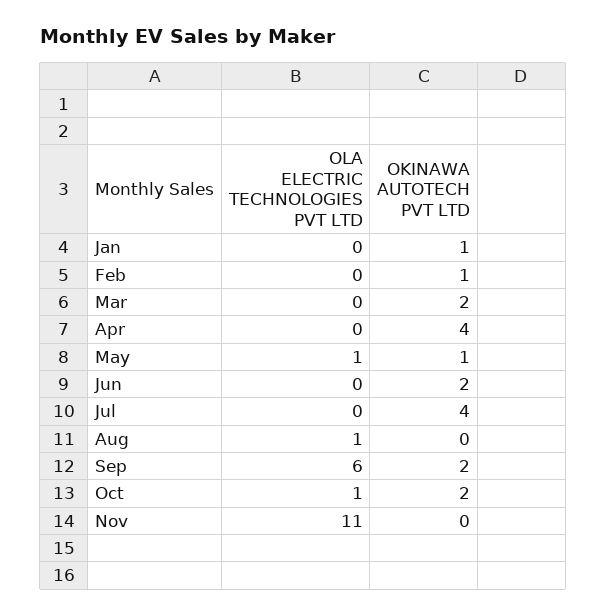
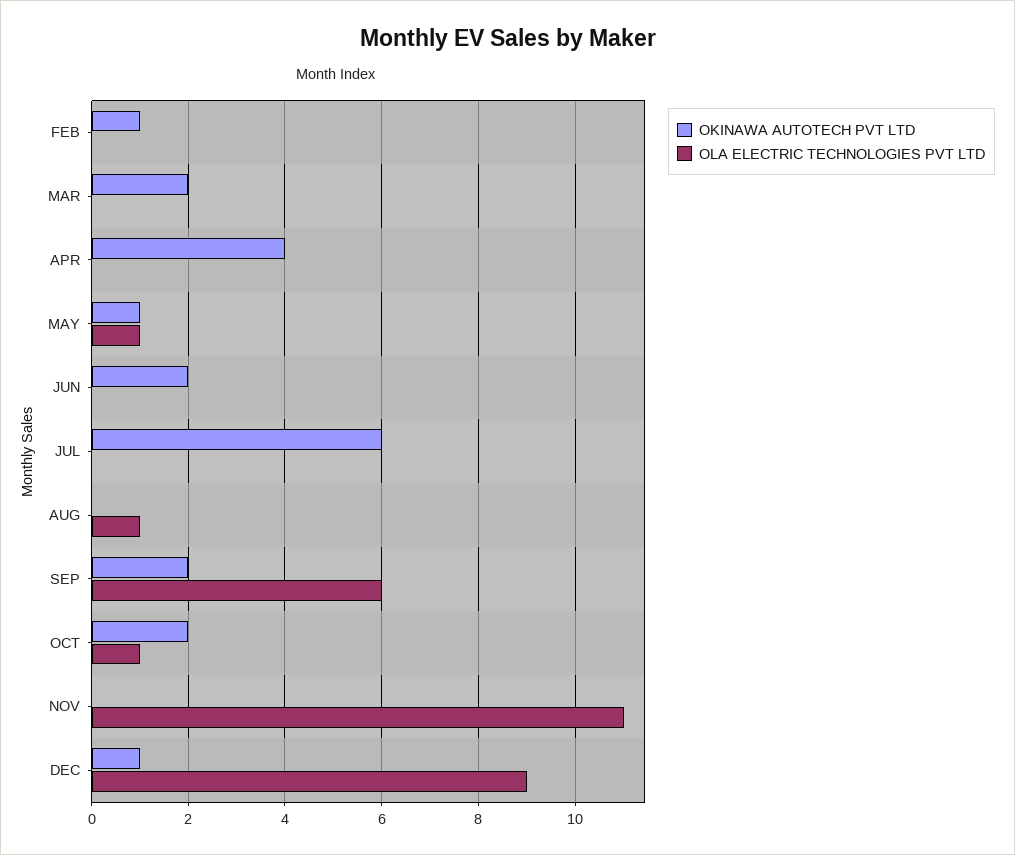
OLA ELECTRIC TECHNOLOGIES PVT LTD, Jan: 0 -> none
OKINAWA AUTOTECH PVT LTD, Jan: 1 -> none
OKINAWA AUTOTECH PVT LTD, Jul: 4 -> 6
OKINAWA AUTOTECH PVT LTD, DEC: none -> 1
OLA ELECTRIC TECHNOLOGIES PVT LTD, DEC: none -> 9

